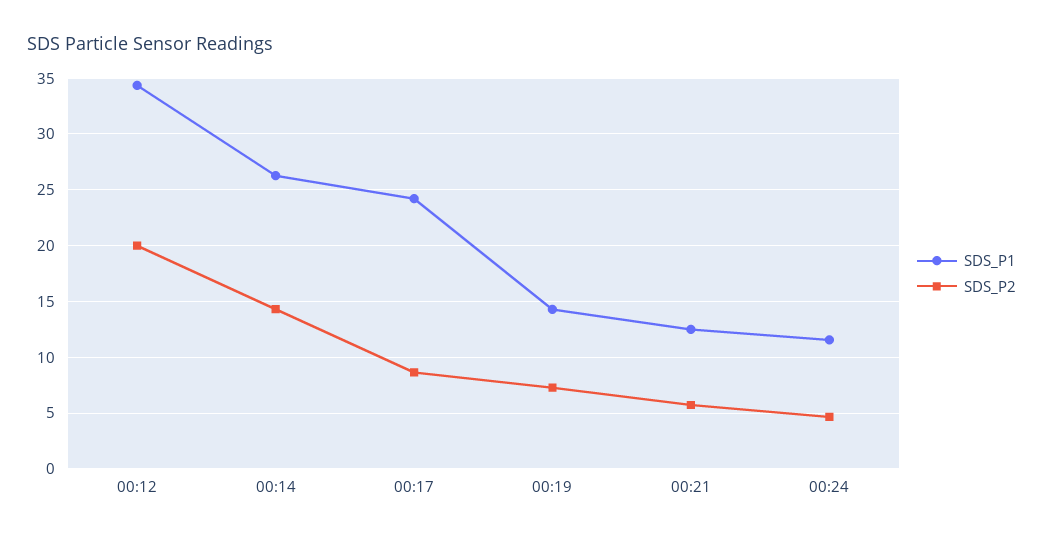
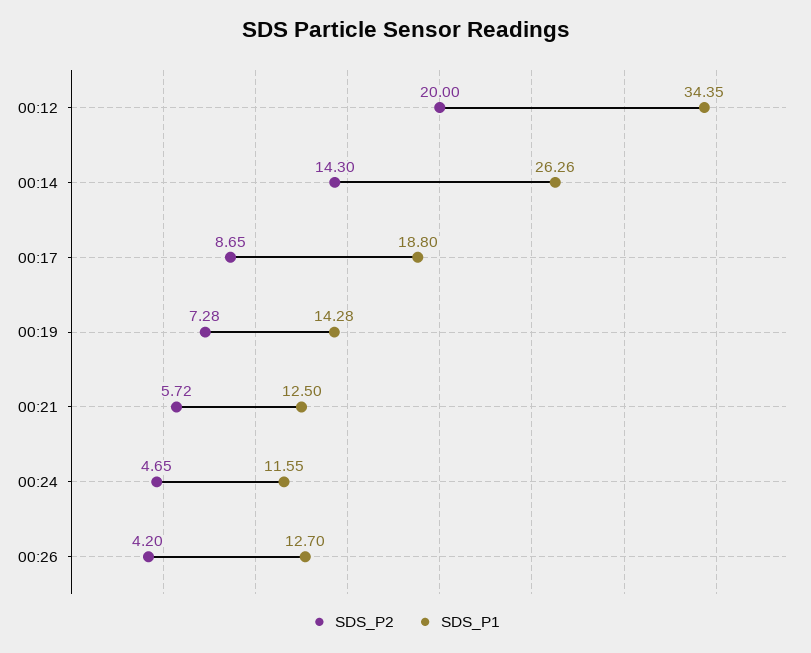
SDS_P1, 00:17: 24 -> 18.8
SDS_P2, 00:26: none -> 4.2
SDS_P1, 00:26: none -> 12.7

